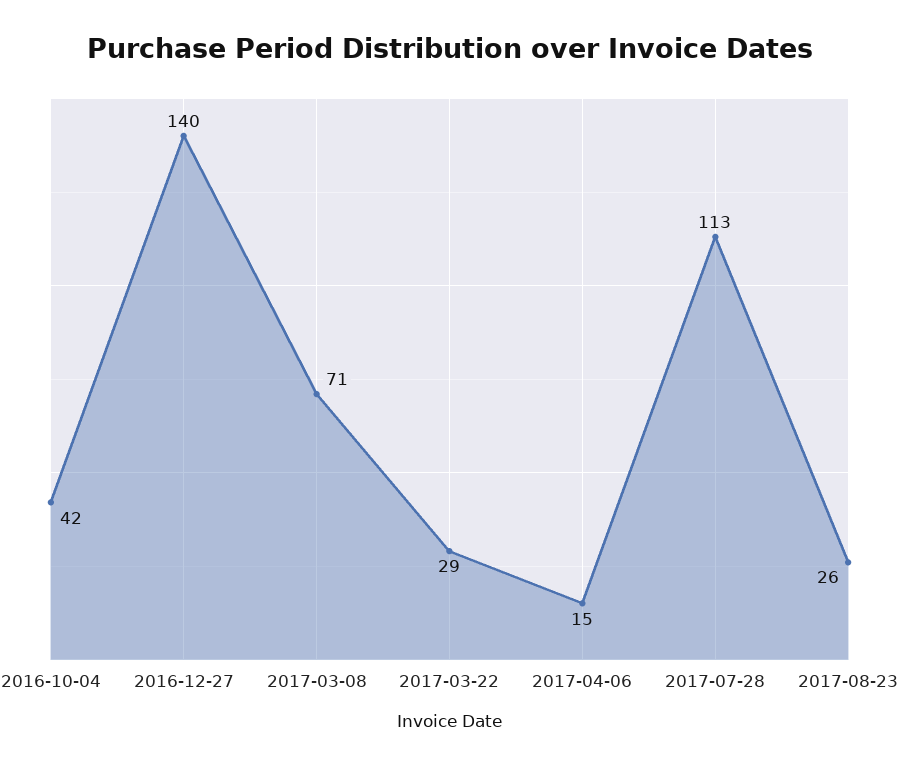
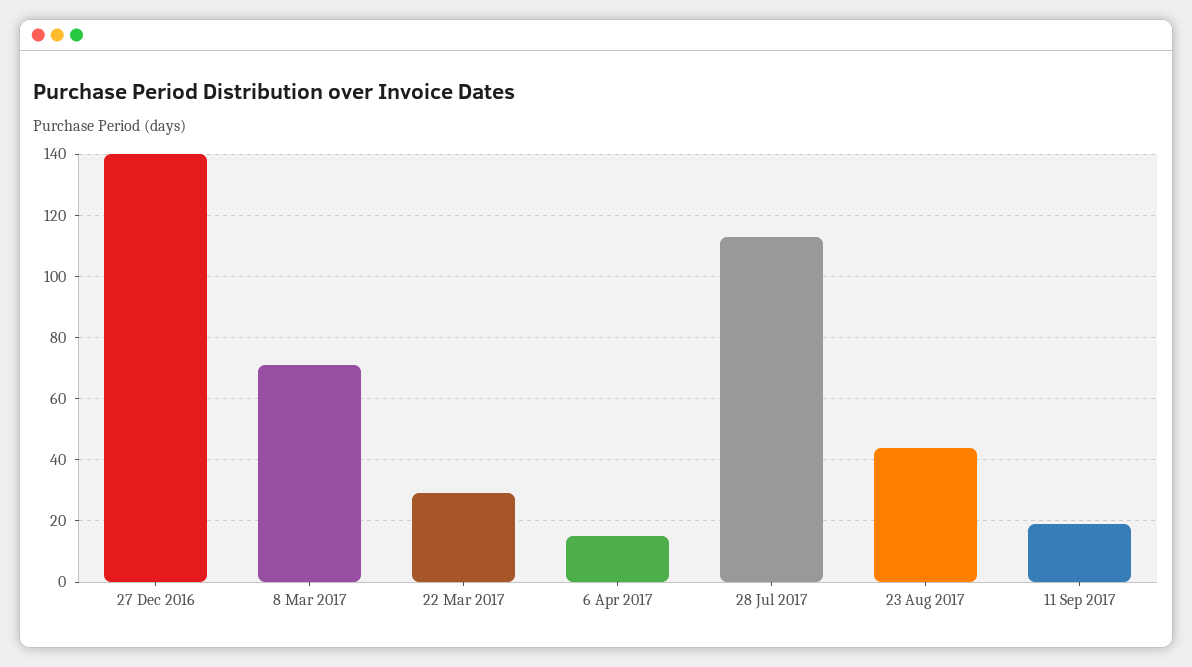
2016-10-04: 42 -> none
2017-08-23: 26 -> 45
11 Sep 2017: none -> 20

